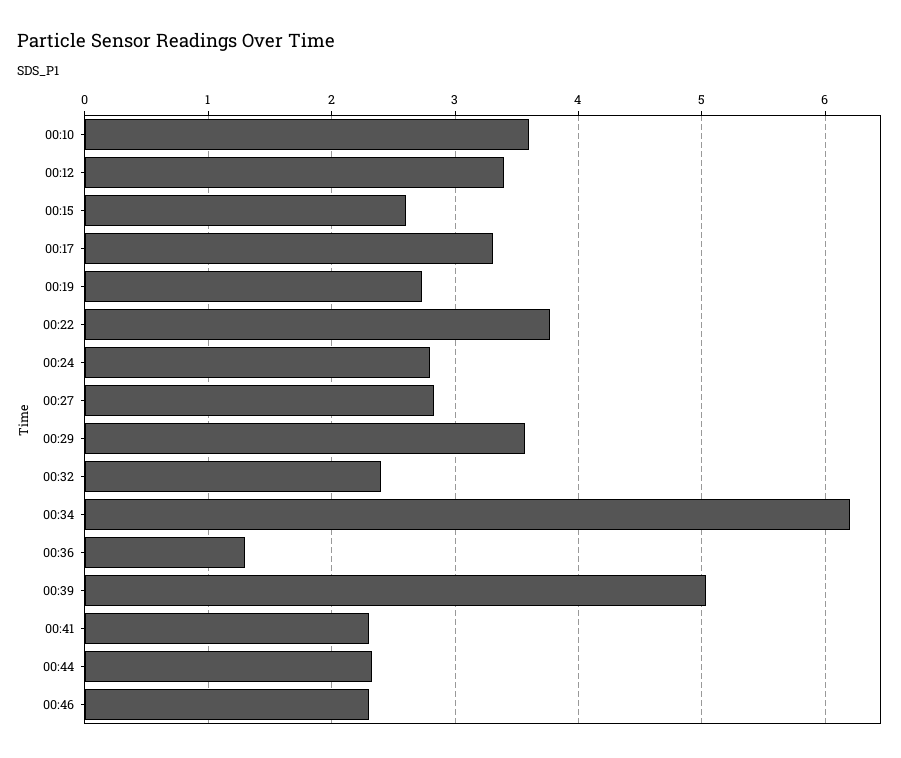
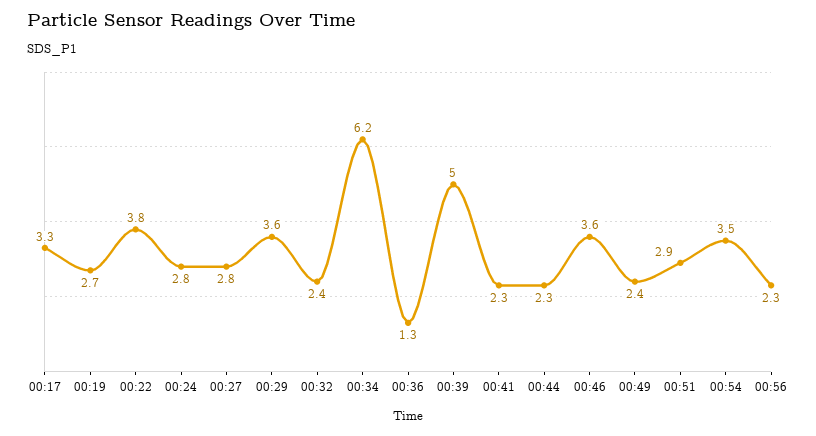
00:10: 3.6 -> none
00:12: 3.4 -> none
00:15: 2.6 -> none
00:46: 2.3 -> 3.6
00:49: none -> 2.4
00:51: none -> 2.9
00:54: none -> 3.5
00:56: none -> 2.3

